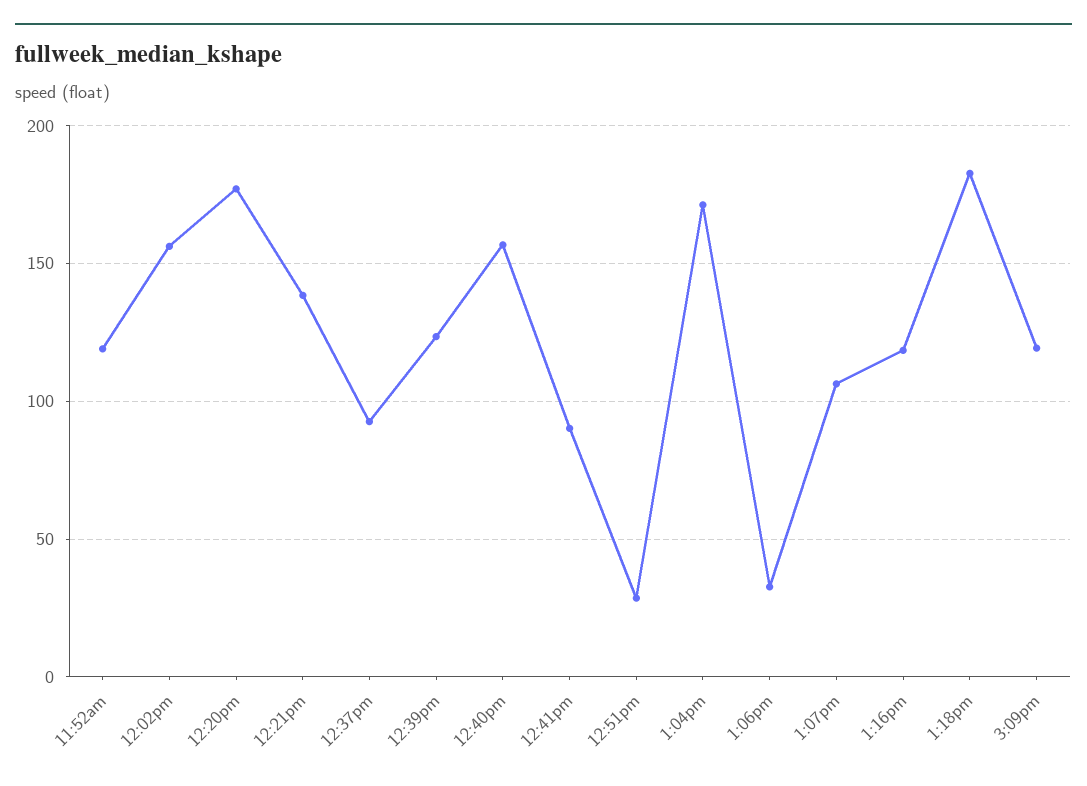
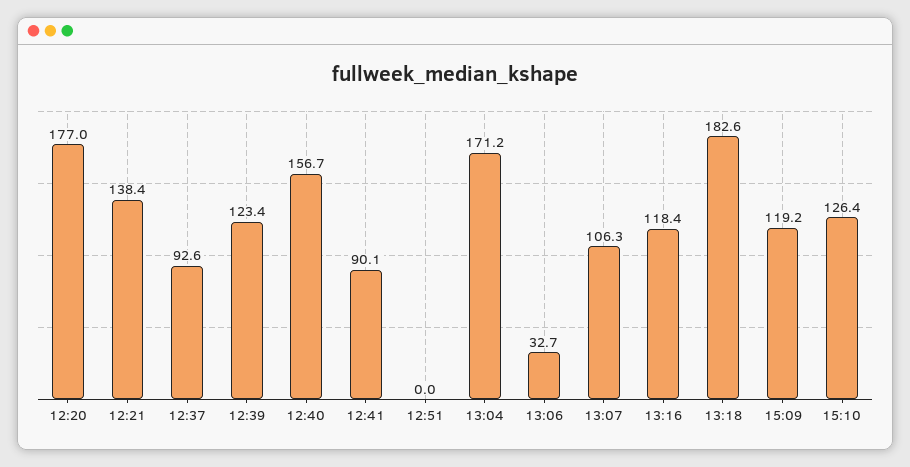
11:52am: 120 -> none
12:02pm: 155 -> none
12:51pm: 30 -> 0
15:10: none -> 126.4

